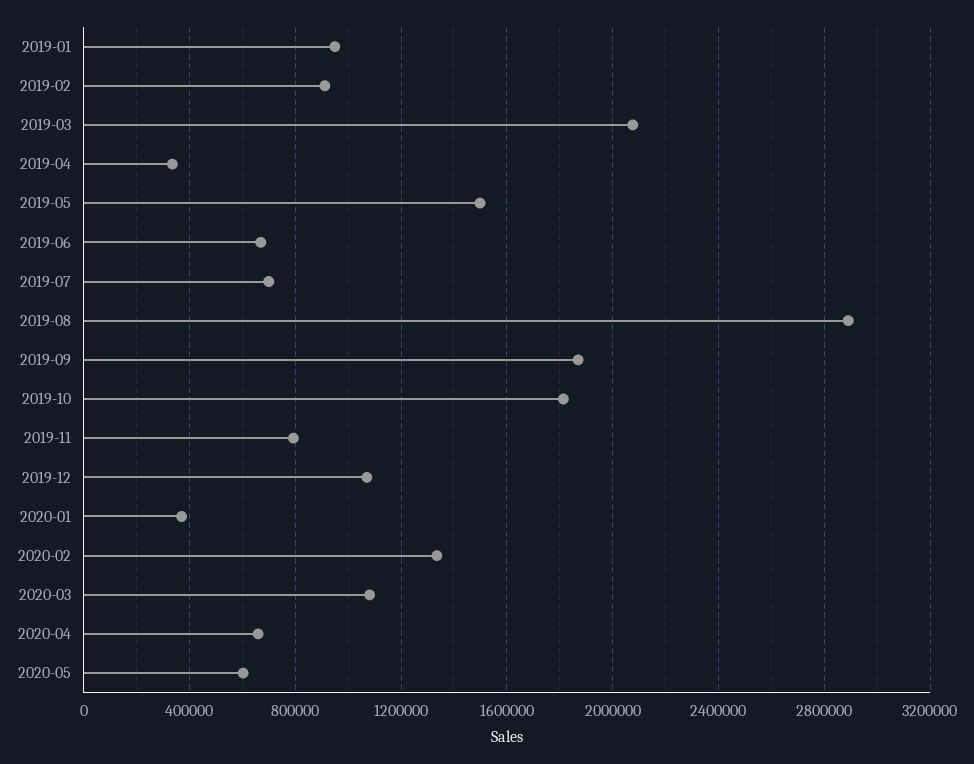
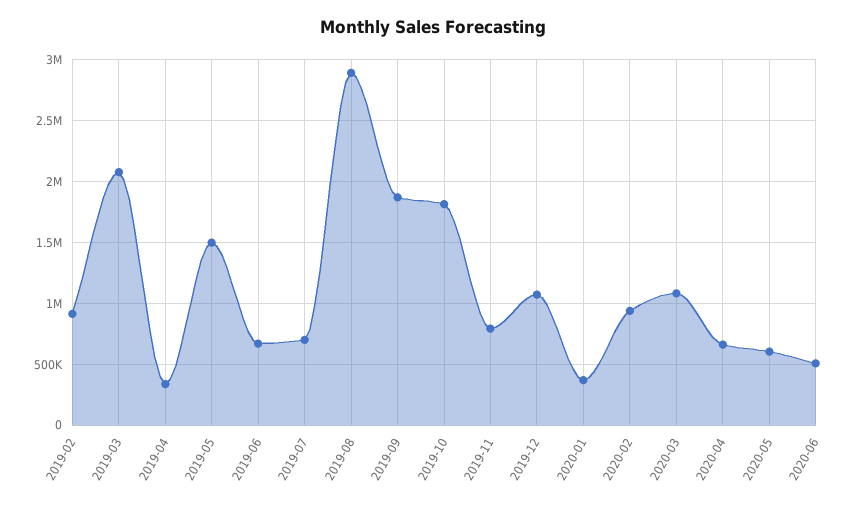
2019-01: 950000 -> none
2020-02: 1350000 -> 950000
2020-06: none -> 500000

